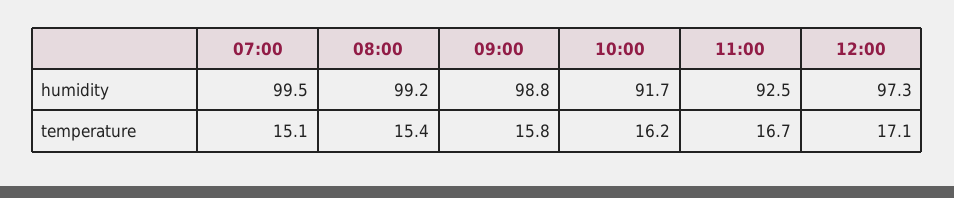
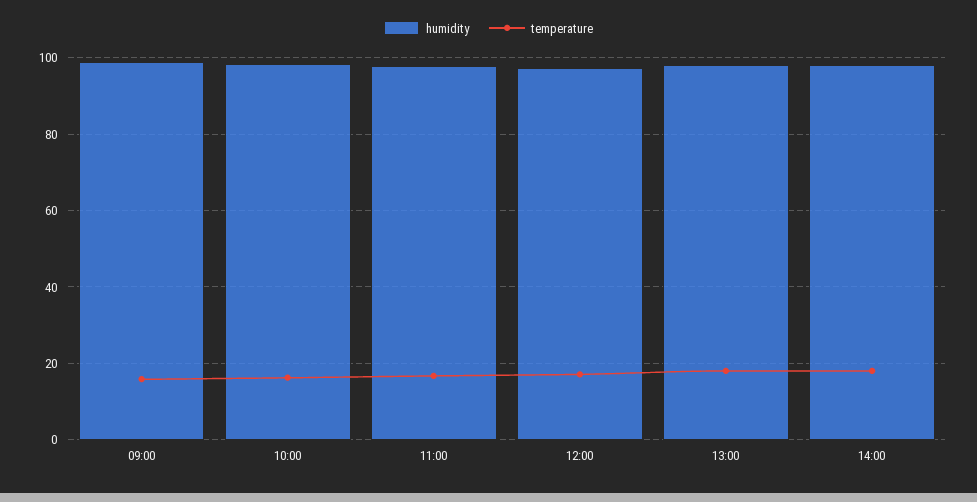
humidity, 07:00: 99.5 -> none
humidity, 08:00: 99.2 -> none
humidity, 10:00: 91.7 -> 98
humidity, 11:00: 92.5 -> 98
temperature, 07:00: 15.1 -> none
temperature, 08:00: 15.4 -> none
humidity, 13:00: none -> 98
temperature, 13:00: none -> 18
humidity, 14:00: none -> 98
temperature, 14:00: none -> 18

